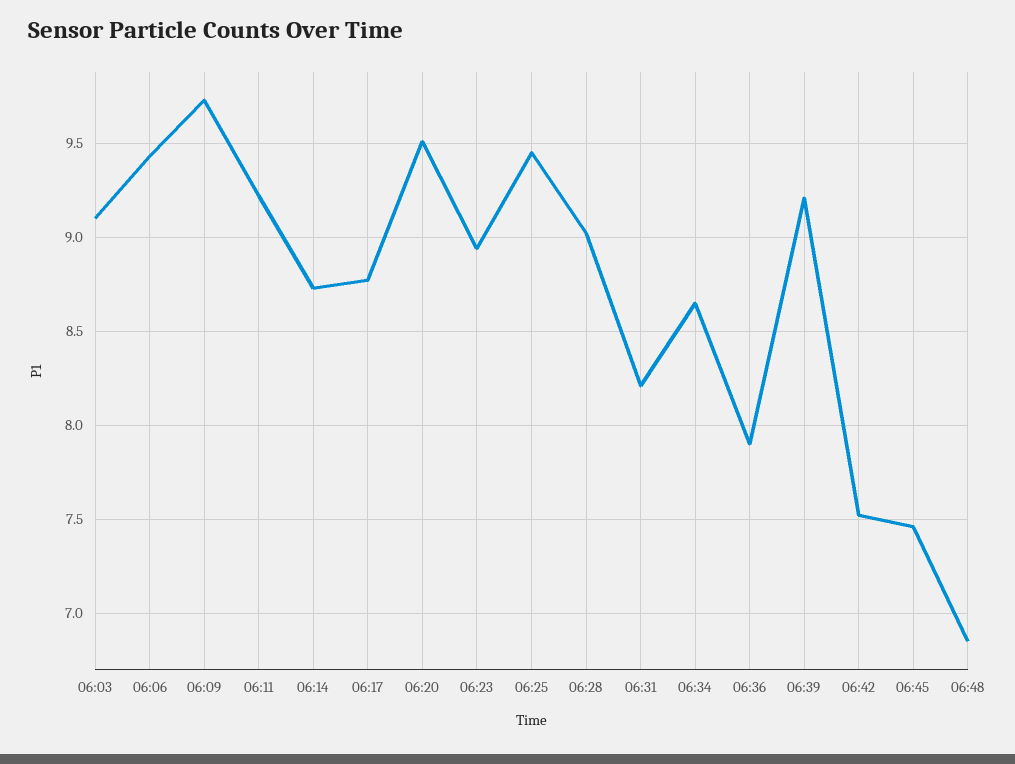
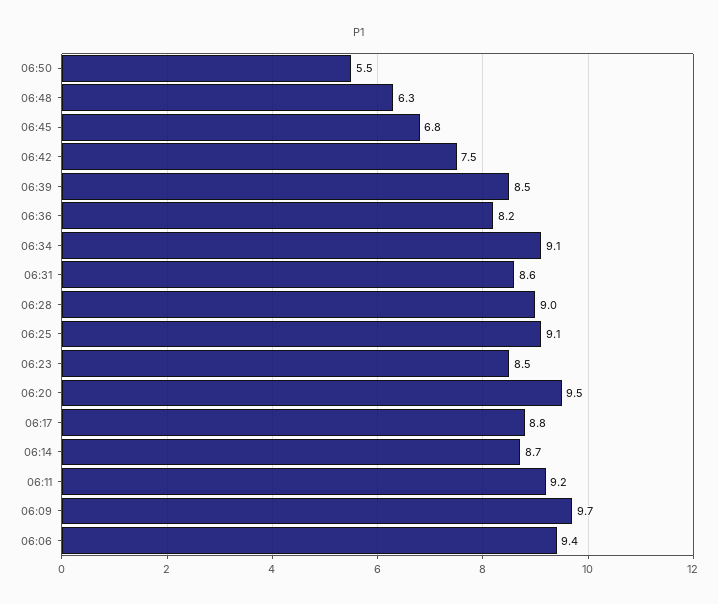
06:03: 9.1 -> none
06:23: 8.95 -> 8.5
06:25: 9.45 -> 9.1
06:31: 8.2 -> 8.6
06:34: 8.65 -> 9.1
06:36: 7.9 -> 8.2
06:39: 9.2 -> 8.5
06:45: 7.45 -> 6.8
06:48: 6.85 -> 6.3
06:50: none -> 5.5

